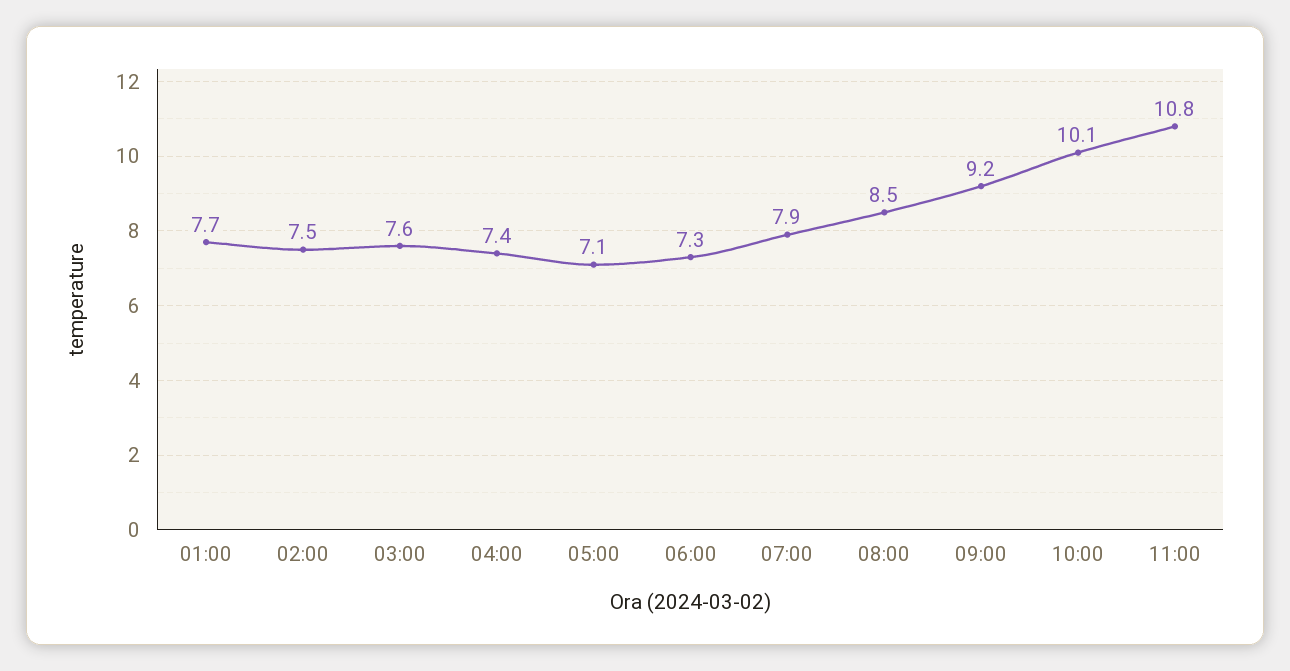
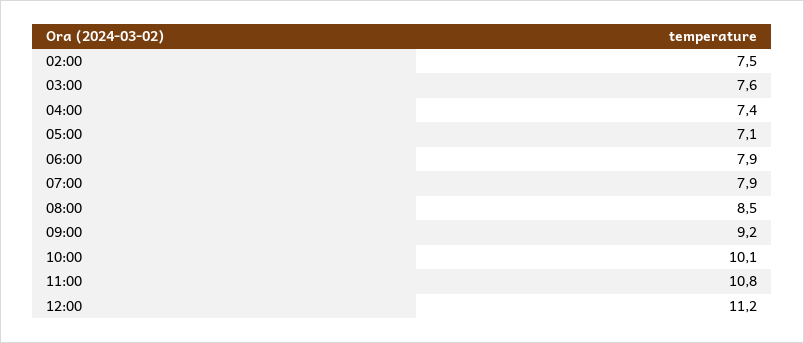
01:00: 7.7 -> none
06:00: 7.3 -> 7.9
12:00: none -> 11.2

